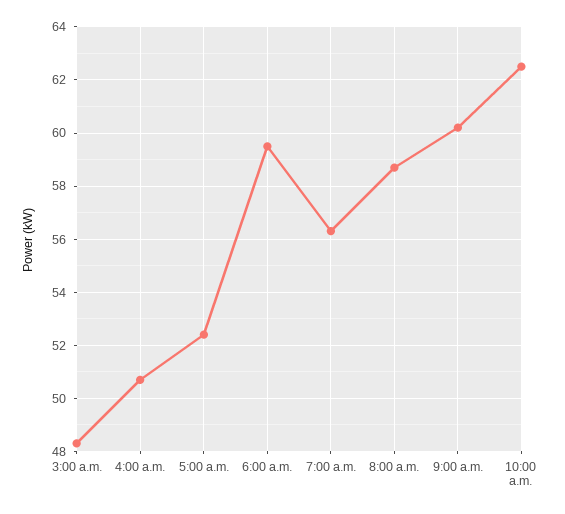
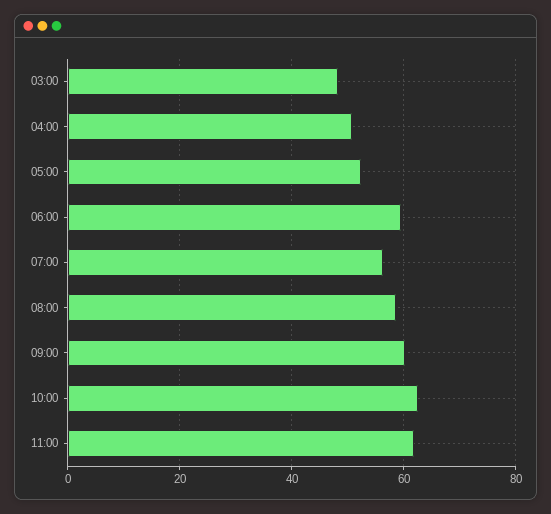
11:00: none -> 62

